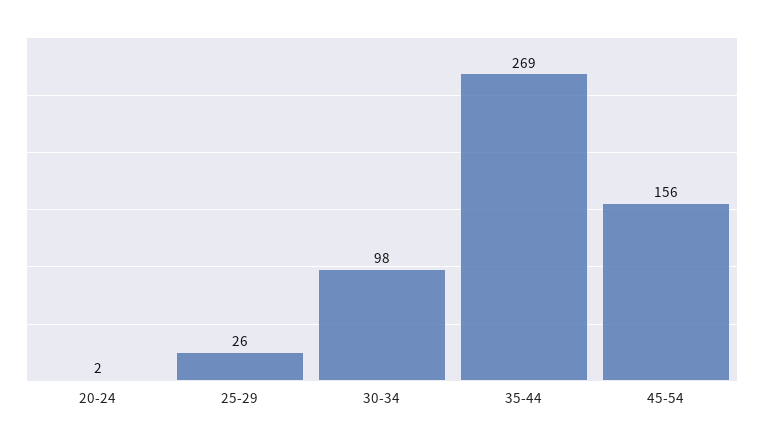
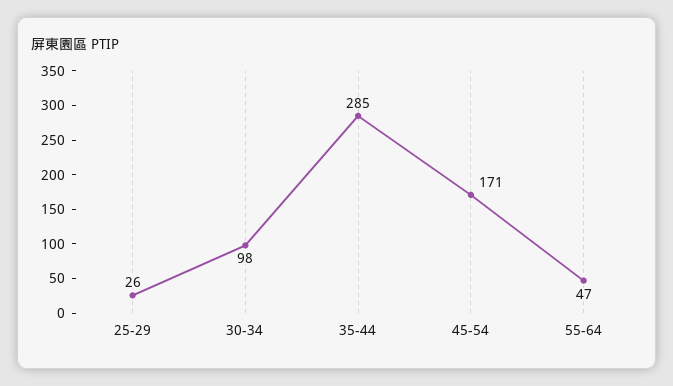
20-24: 2 -> none
35-44: 269 -> 285
45-54: 156 -> 171
55-64: none -> 47

